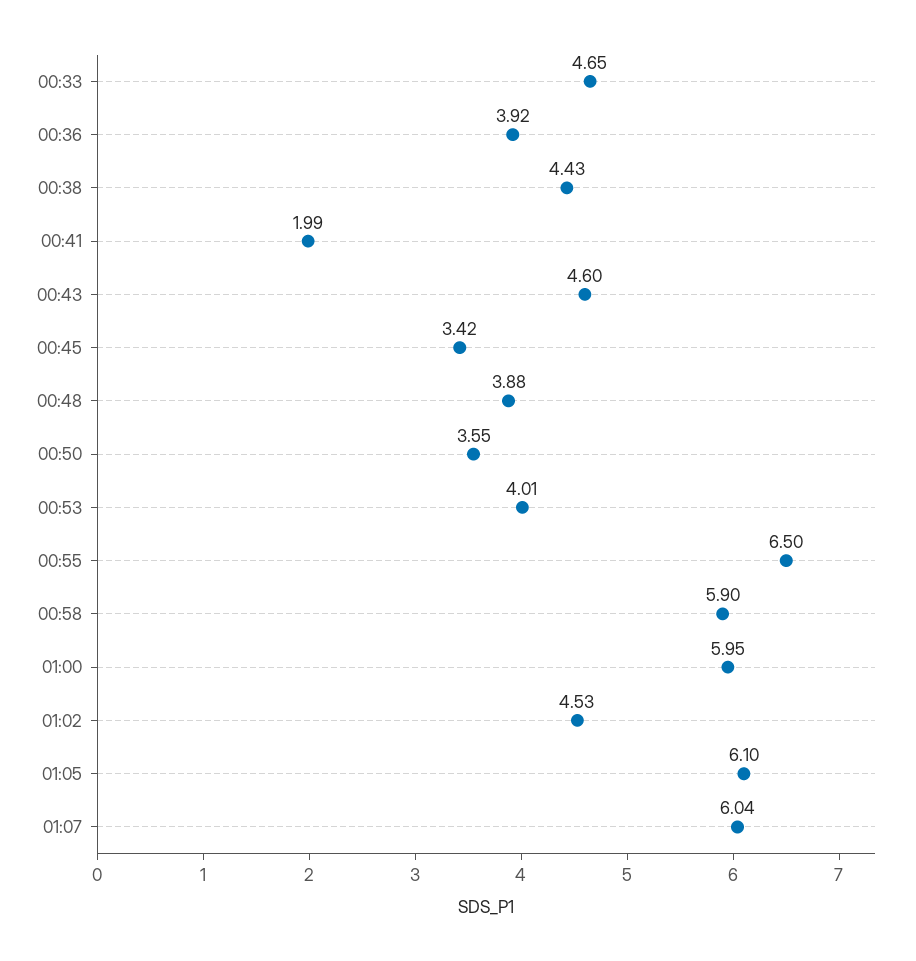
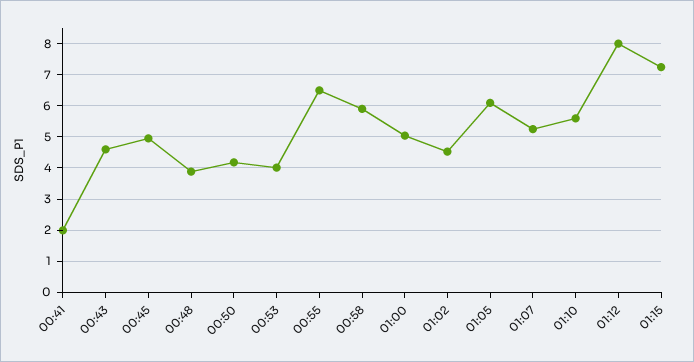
00:33: 4.65 -> none
00:36: 3.92 -> none
00:38: 4.43 -> none
00:45: 3.42 -> 5
00:50: 3.55 -> 4.2
01:00: 5.95 -> 5
01:07: 6.04 -> 5.2
01:10: none -> 5.6
01:12: none -> 8
01:15: none -> 7.2

